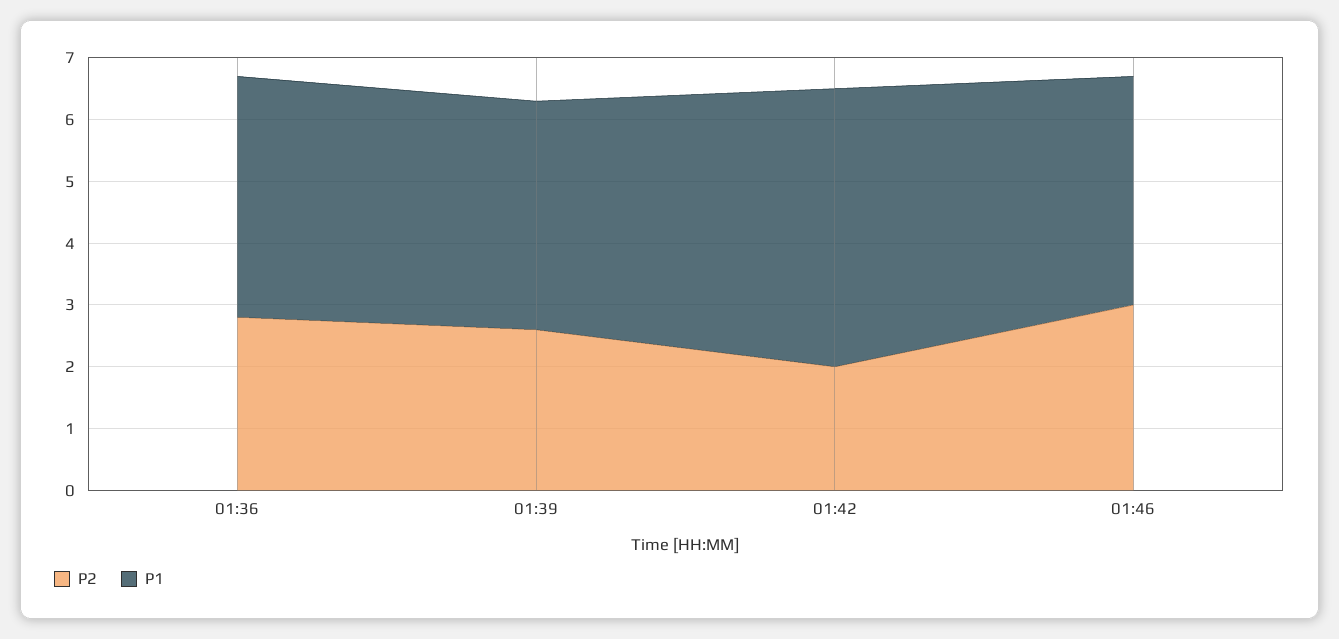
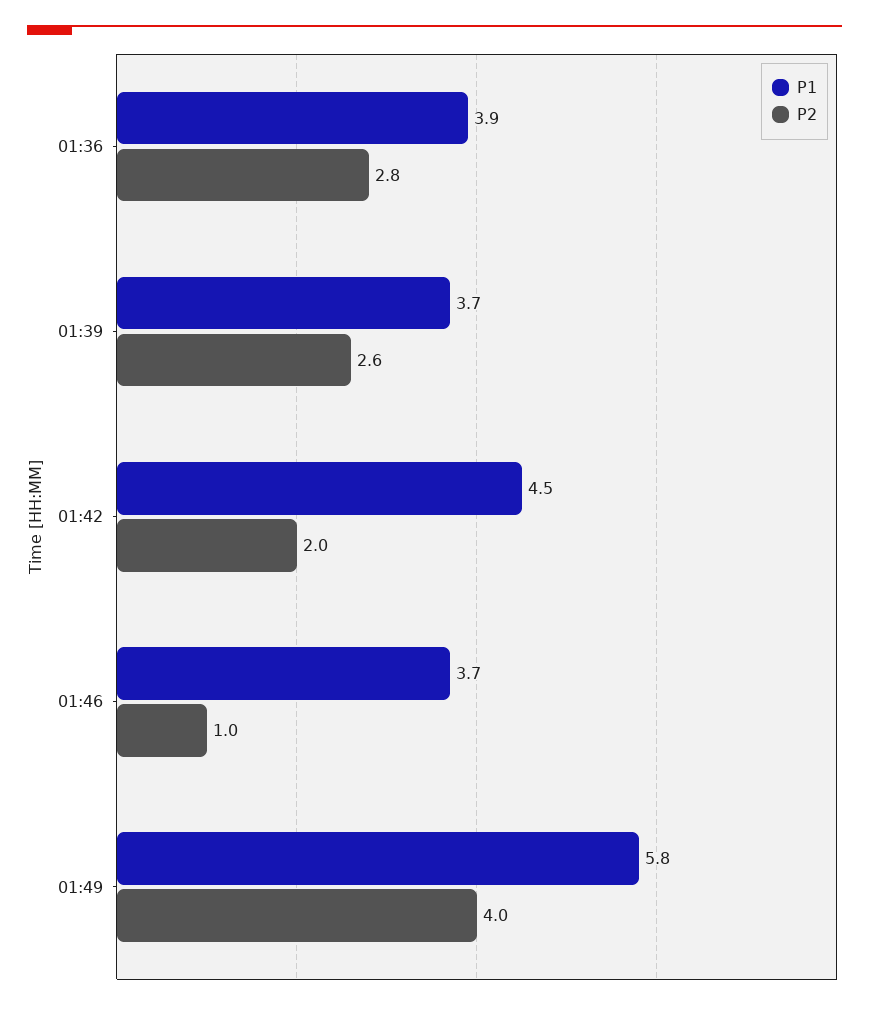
P2, 01:46: 3 -> 1
P1, 01:49: none -> 5.8
P2, 01:49: none -> 4

